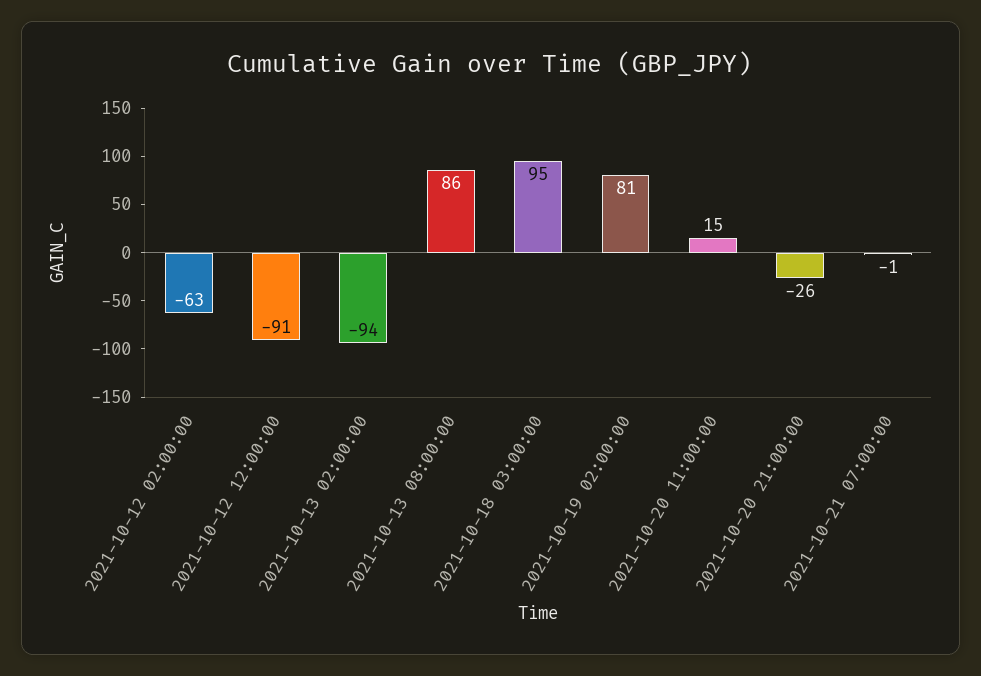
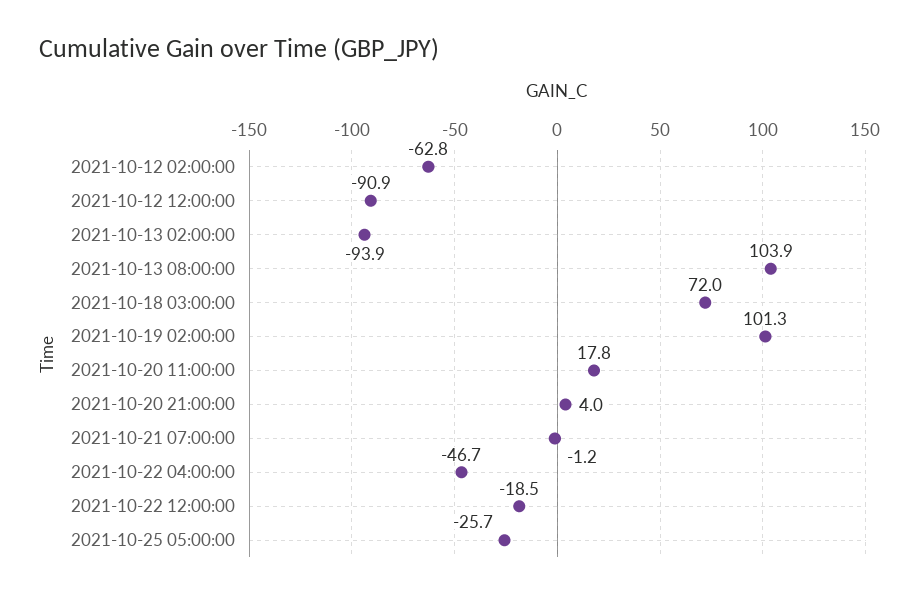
2021-10-13 08:00:00: 86 -> 103.9
2021-10-18 03:00:00: 95 -> 72
2021-10-19 02:00:00: 81 -> 101.3
2021-10-20 11:00:00: 15 -> 17.8
2021-10-20 21:00:00: -26 -> 4
2021-10-22 04:00:00: none -> -46.7
2021-10-22 12:00:00: none -> -18.5
2021-10-25 05:00:00: none -> -25.7

